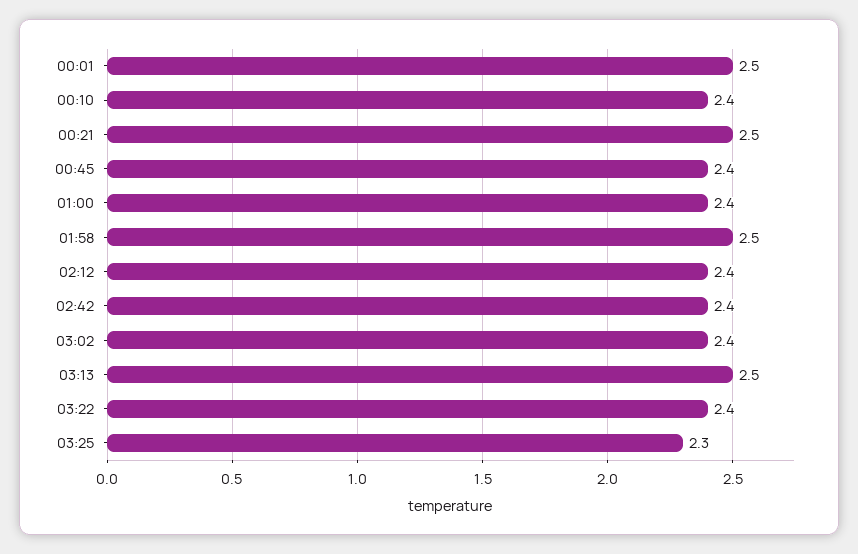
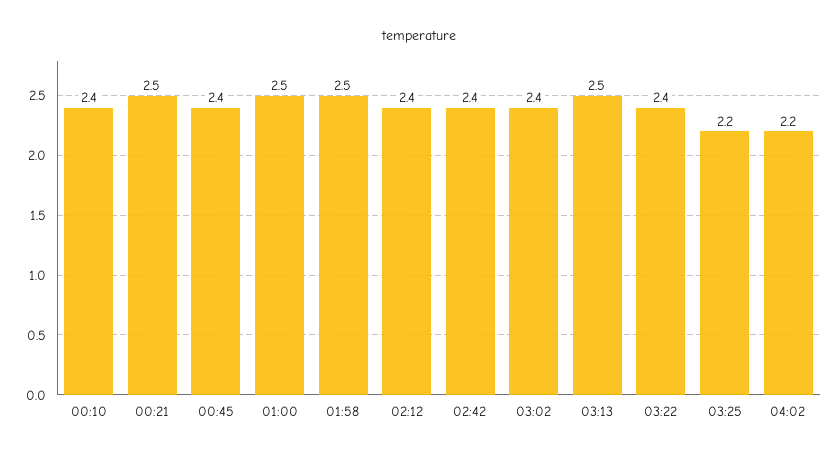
00:01: 2.5 -> none
01:00: 2.4 -> 2.5
03:25: 2.3 -> 2.2
04:02: none -> 2.2

